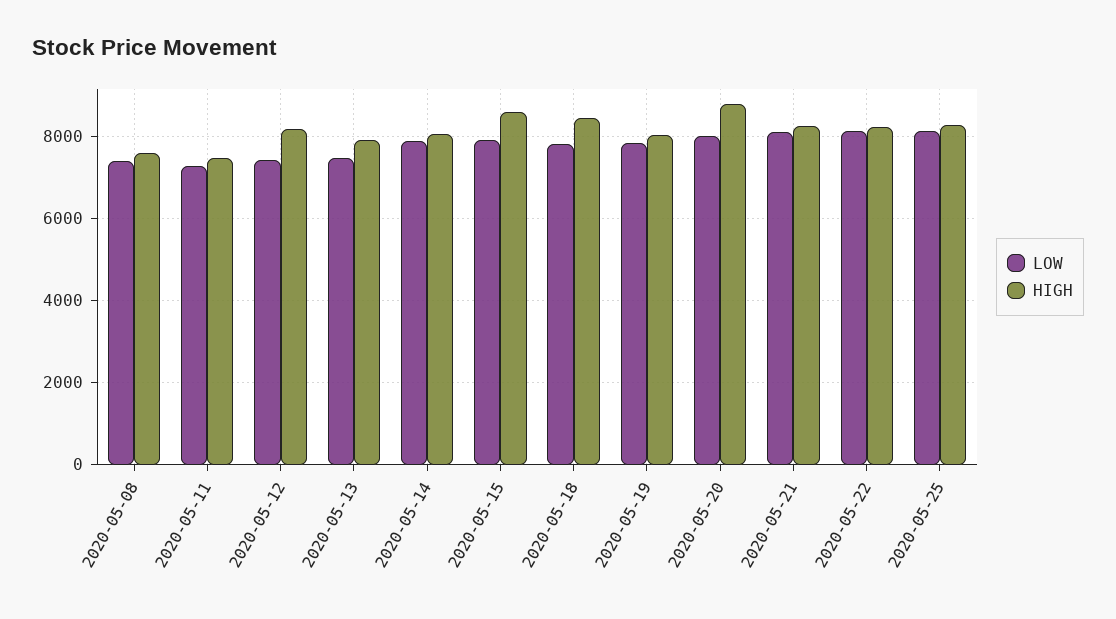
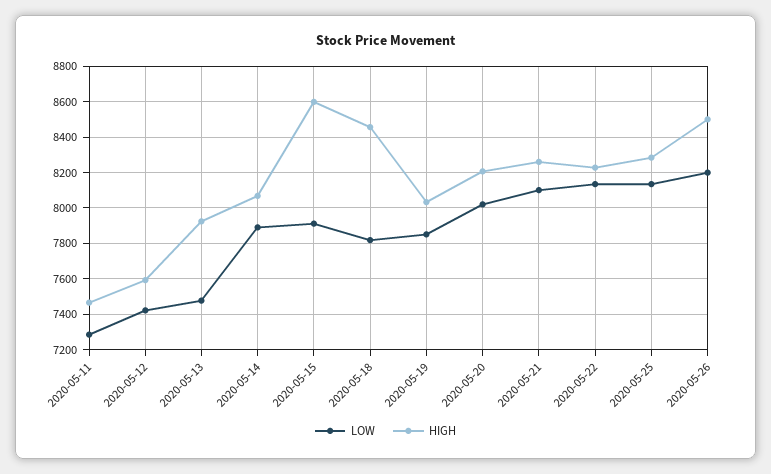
LOW, 2020-05-08: 7400 -> none
HIGH, 2020-05-08: 7600 -> none
HIGH, 2020-05-12: 8200 -> 7600
HIGH, 2020-05-20: 8800 -> 8200
LOW, 2020-05-26: none -> 8200
HIGH, 2020-05-26: none -> 8500

